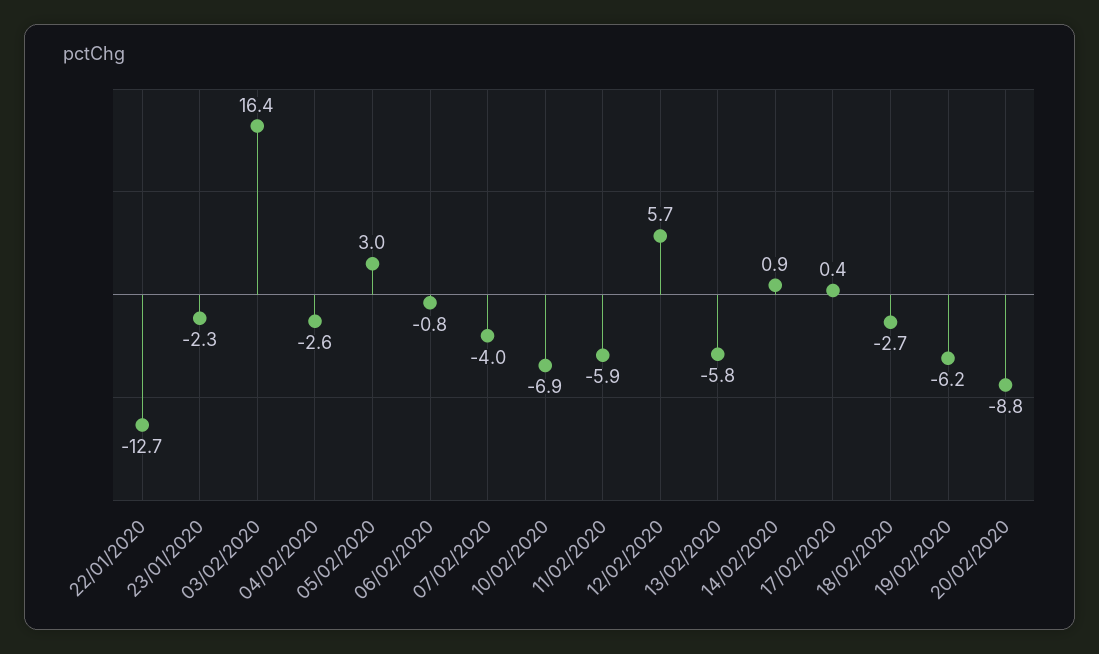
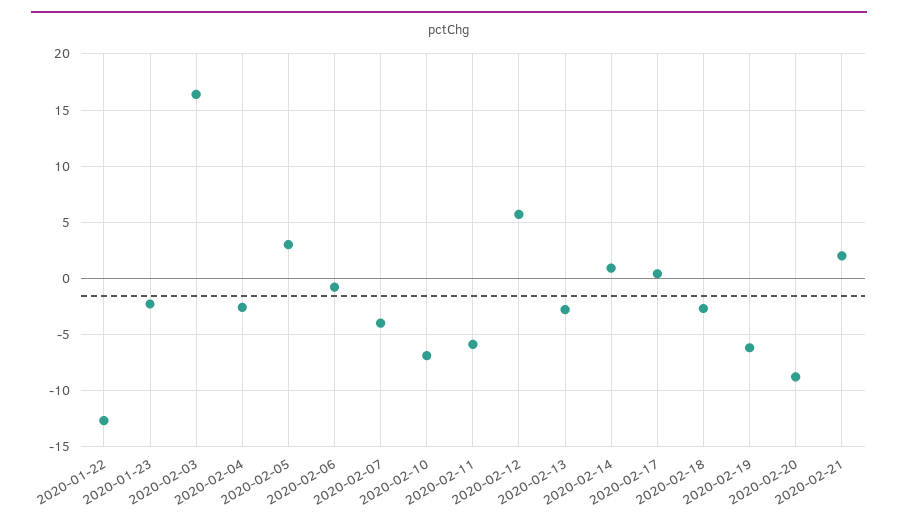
13/02/2020: -5.8 -> -3
2020-02-21: none -> 2

